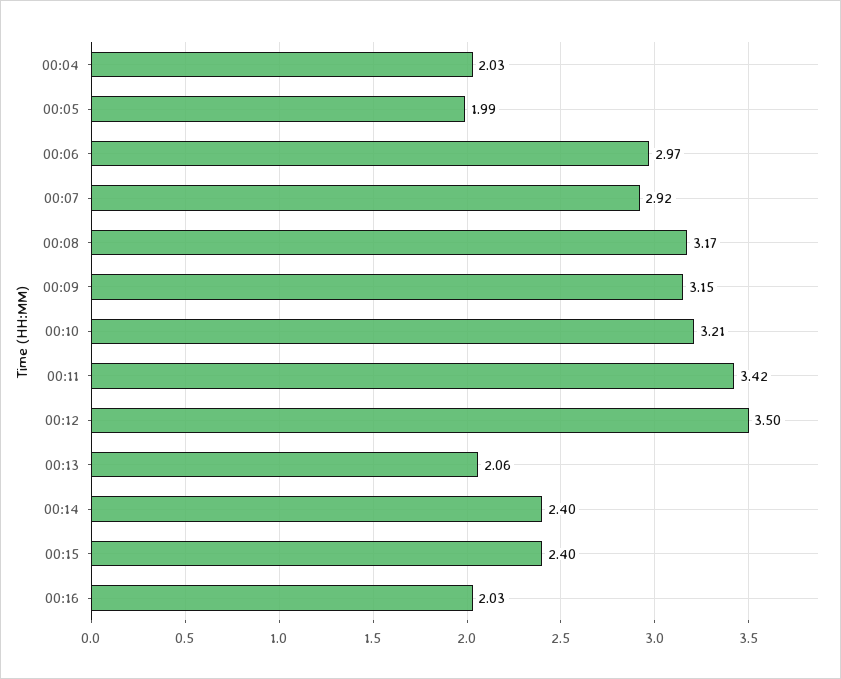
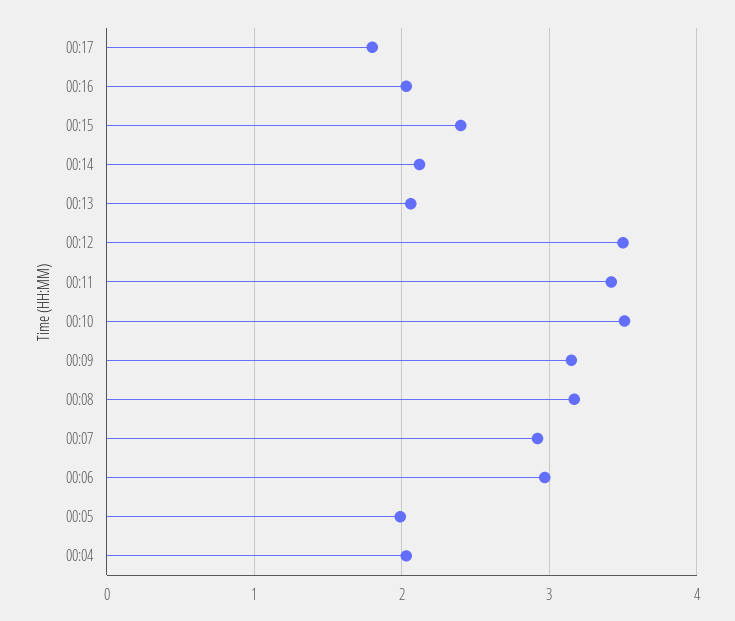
00:10: 3.21 -> 3.5
00:14: 2.4 -> 2.1
00:17: none -> 1.8

